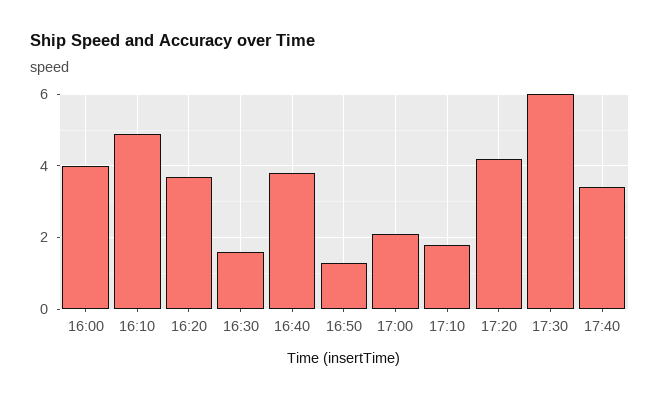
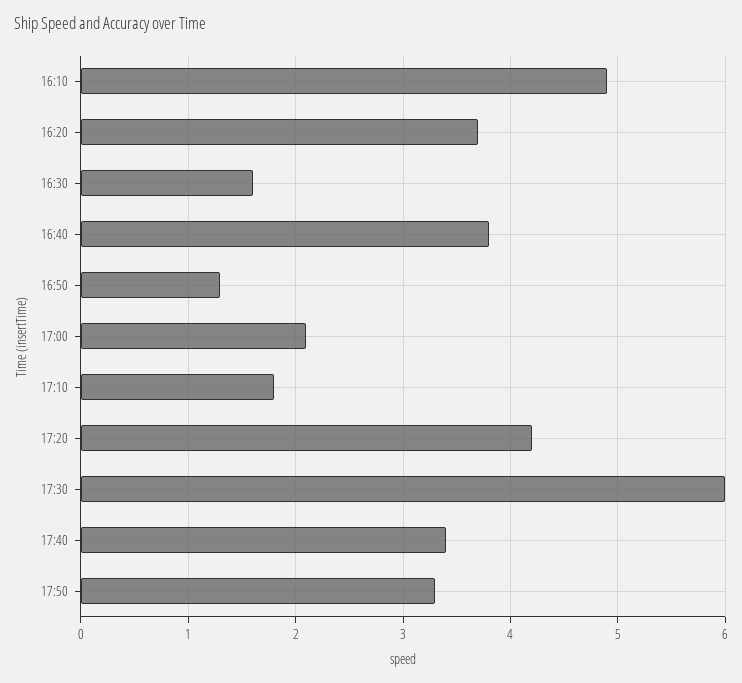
16:00: 4 -> none
17:50: none -> 3.3

